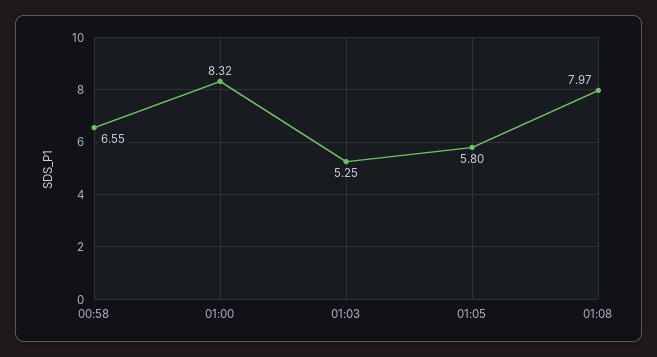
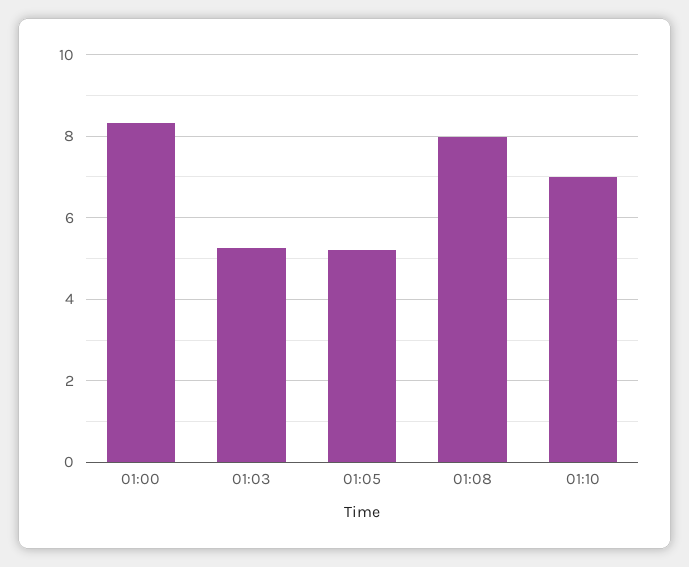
00:58: 6.55 -> none
01:05: 5.8 -> 5.2
01:10: none -> 7

